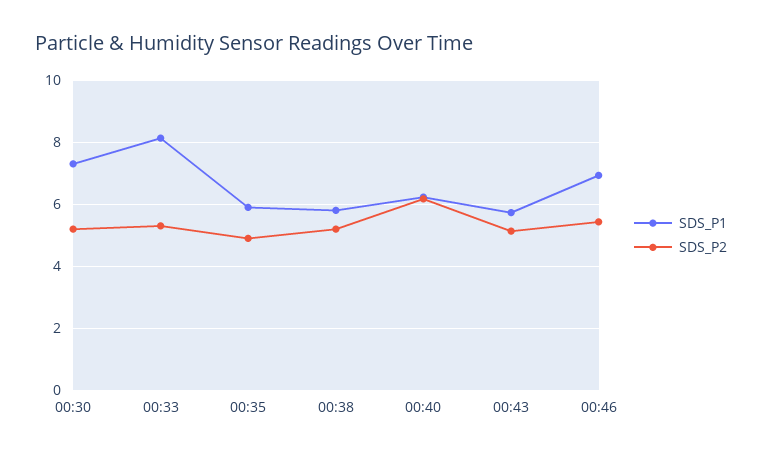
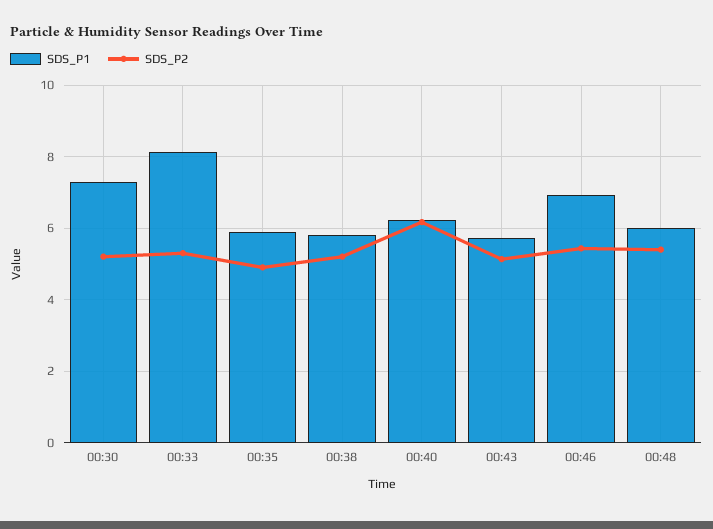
SDS_P1, 00:48: none -> 6
SDS_P2, 00:48: none -> 5.4

